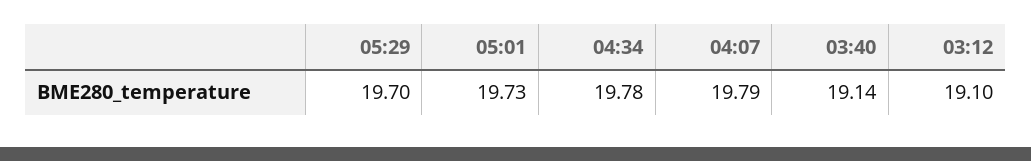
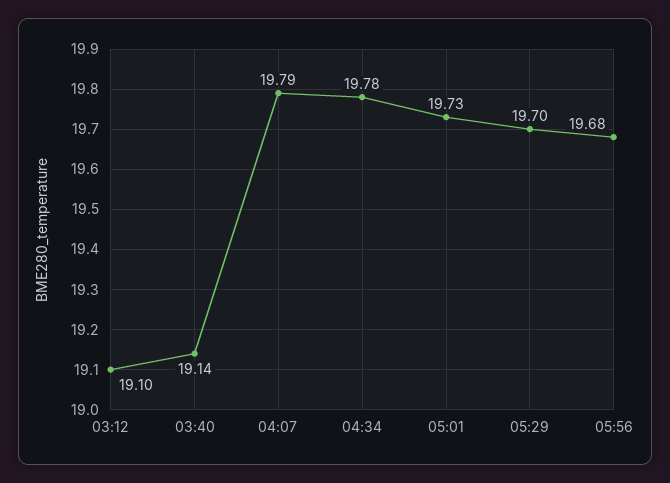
05:56: none -> 19.68

